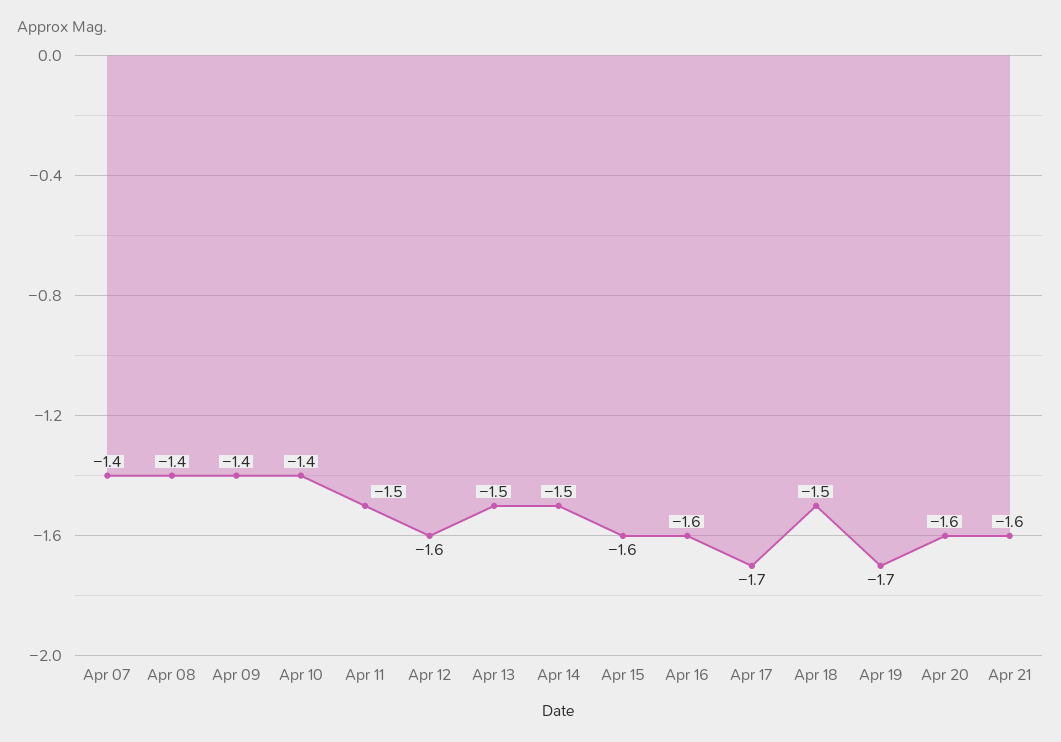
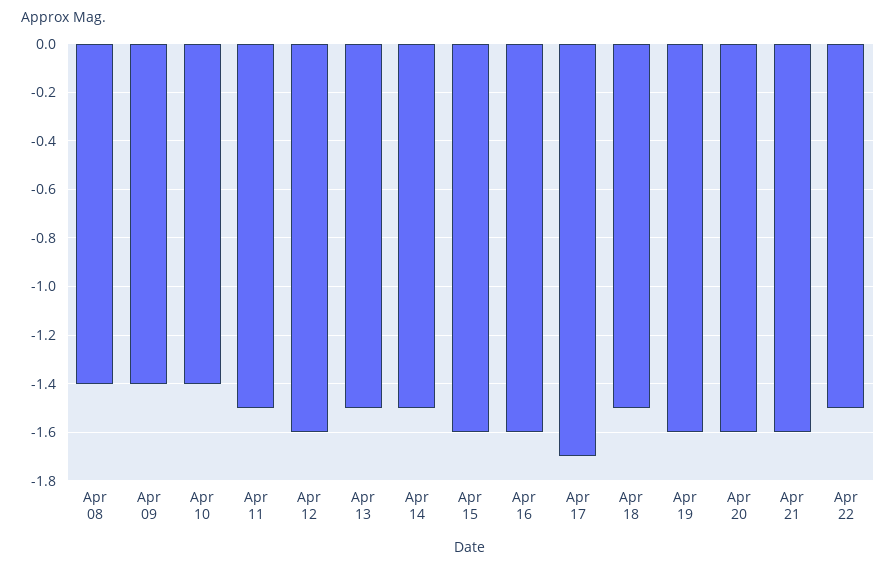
Apr 07: -1.4 -> none
Apr 19: -1.7 -> -1.6
Apr 22: none -> -1.5

